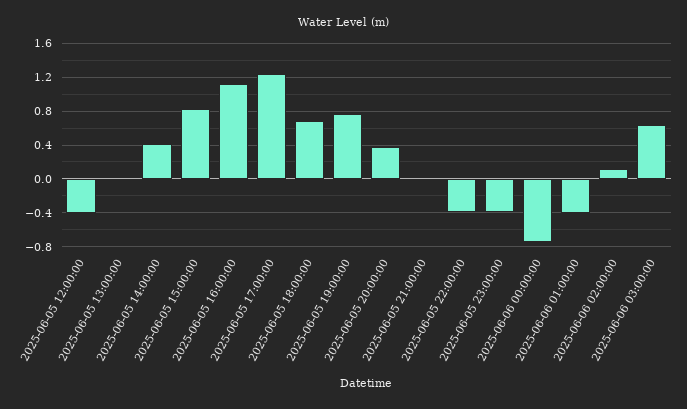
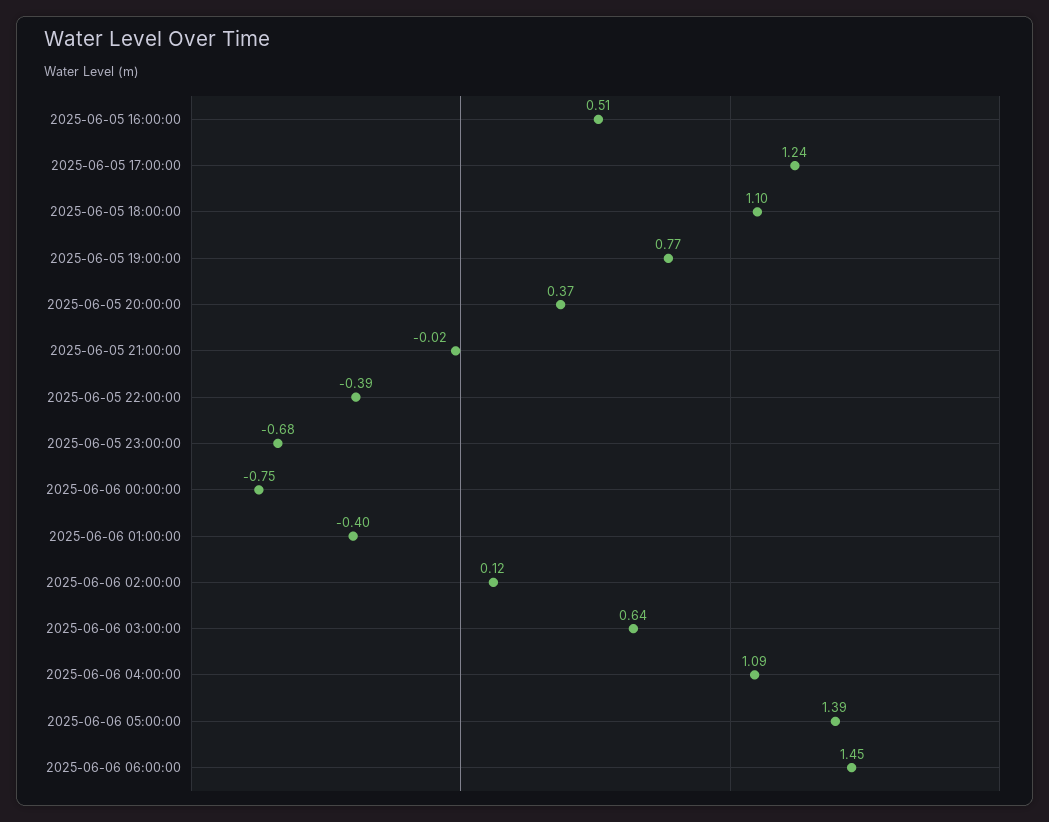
2025-06-05 12:00:00: -0.4 -> none
2025-06-05 13:00:00: 0 -> none
2025-06-05 14:00:00: 0.4 -> none
2025-06-05 15:00:00: 0.8 -> none
2025-06-05 16:00:00: 1.1 -> 0.51
2025-06-05 18:00:00: 0.7 -> 1.1
2025-06-05 23:00:00: -0.4 -> -0.68
2025-06-06 04:00:00: none -> 1.09
2025-06-06 05:00:00: none -> 1.39
2025-06-06 06:00:00: none -> 1.45

